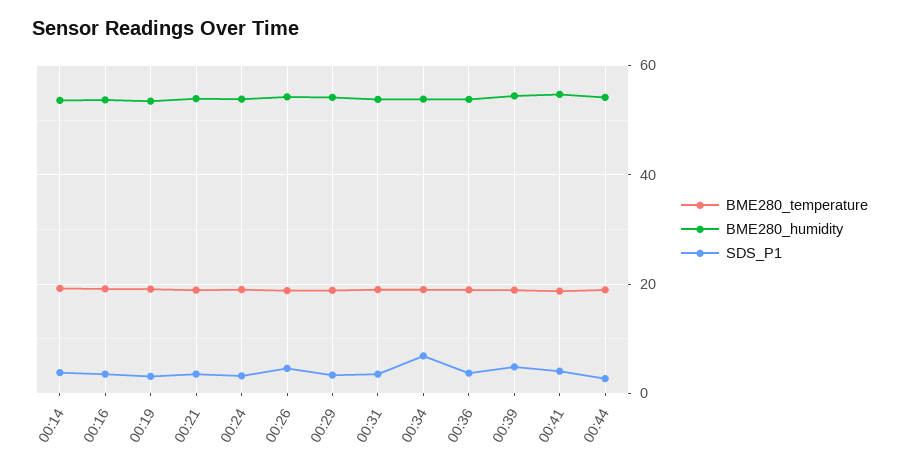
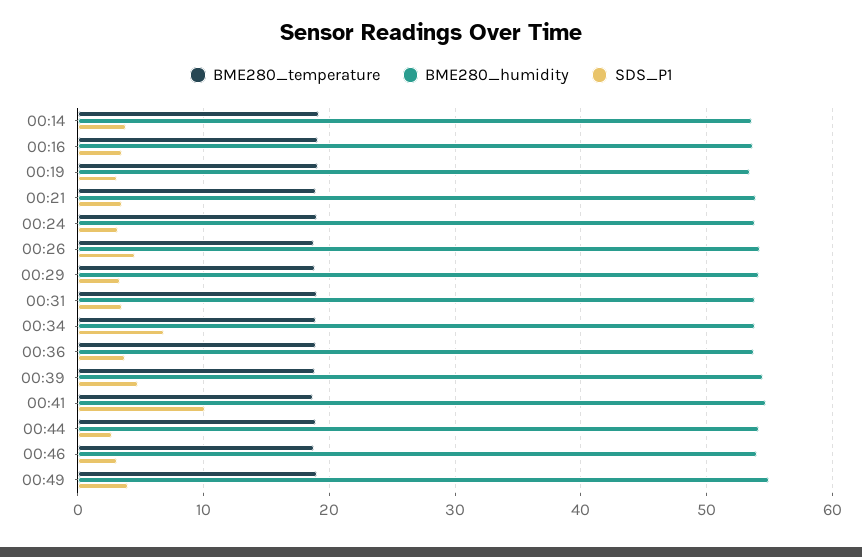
SDS_P1, 00:41: 4 -> 10
BME280_temperature, 00:46: none -> 19
BME280_humidity, 00:46: none -> 54
SDS_P1, 00:46: none -> 3
BME280_temperature, 00:49: none -> 19
BME280_humidity, 00:49: none -> 55
SDS_P1, 00:49: none -> 4

